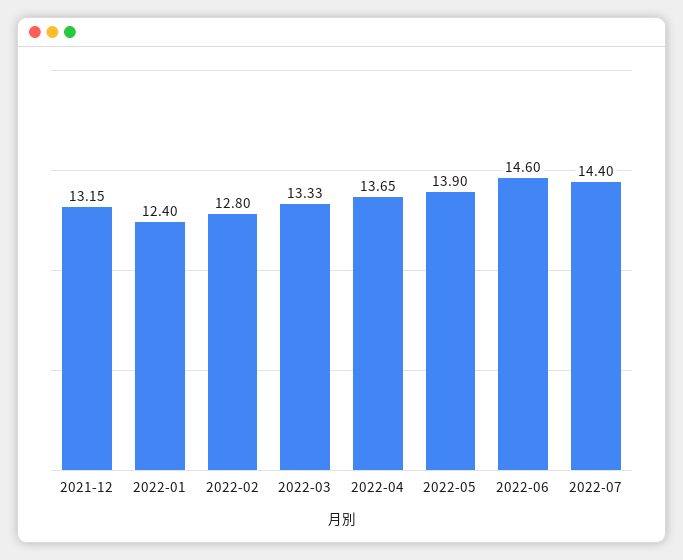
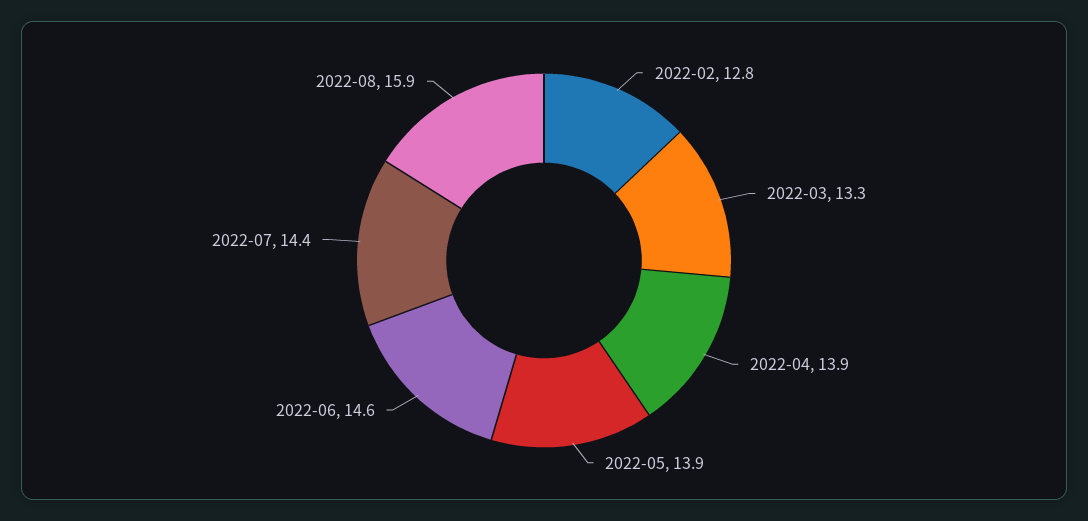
2021-12: 13.15 -> none
2022-01: 12.4 -> none
2022-04: 13.65 -> 13.9
2022-08: none -> 15.9

